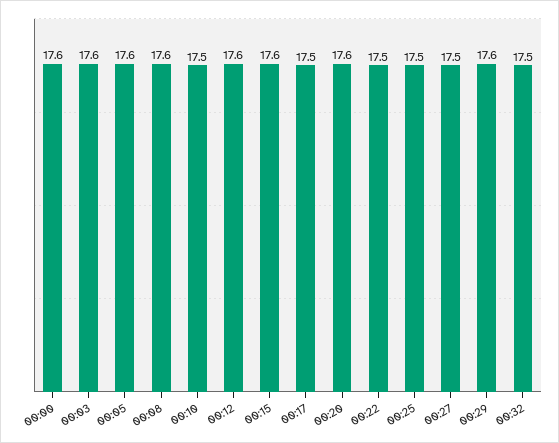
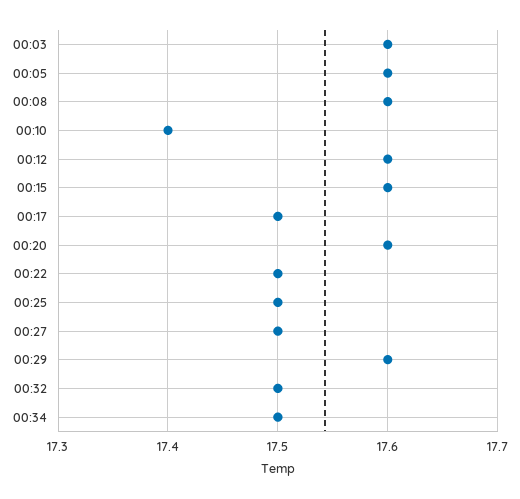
00:00: 17.6 -> none
00:10: 17.5 -> 17.4
00:34: none -> 17.5

